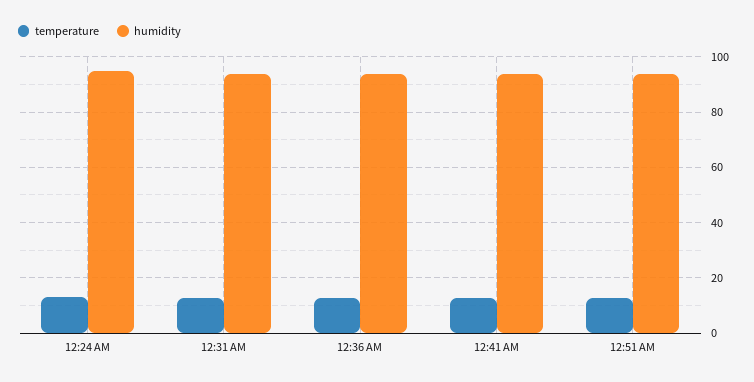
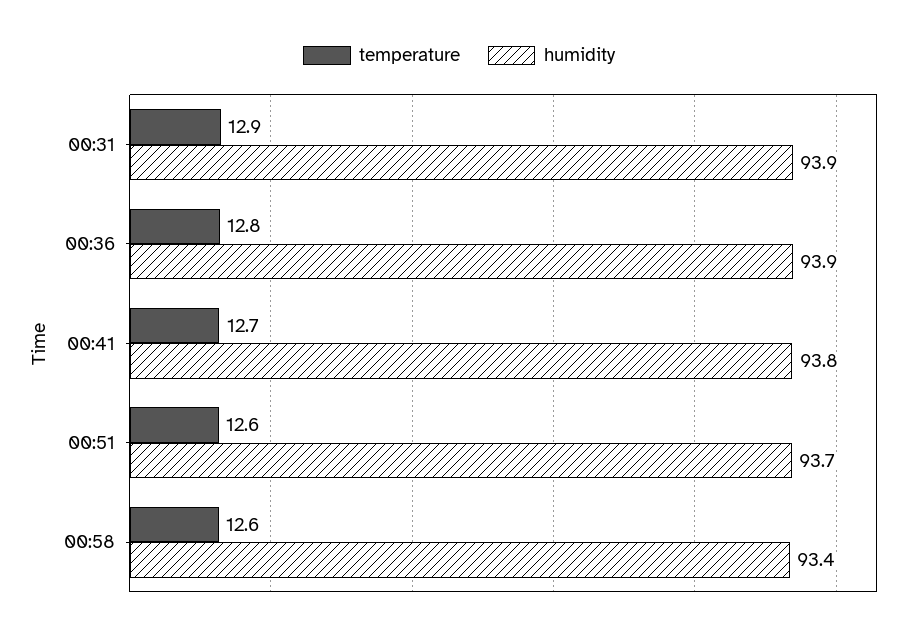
temperature, 12:24 AM: 12.5 -> none
humidity, 12:24 AM: 95 -> none
temperature, 00:58: none -> 12.6
humidity, 00:58: none -> 93.4

